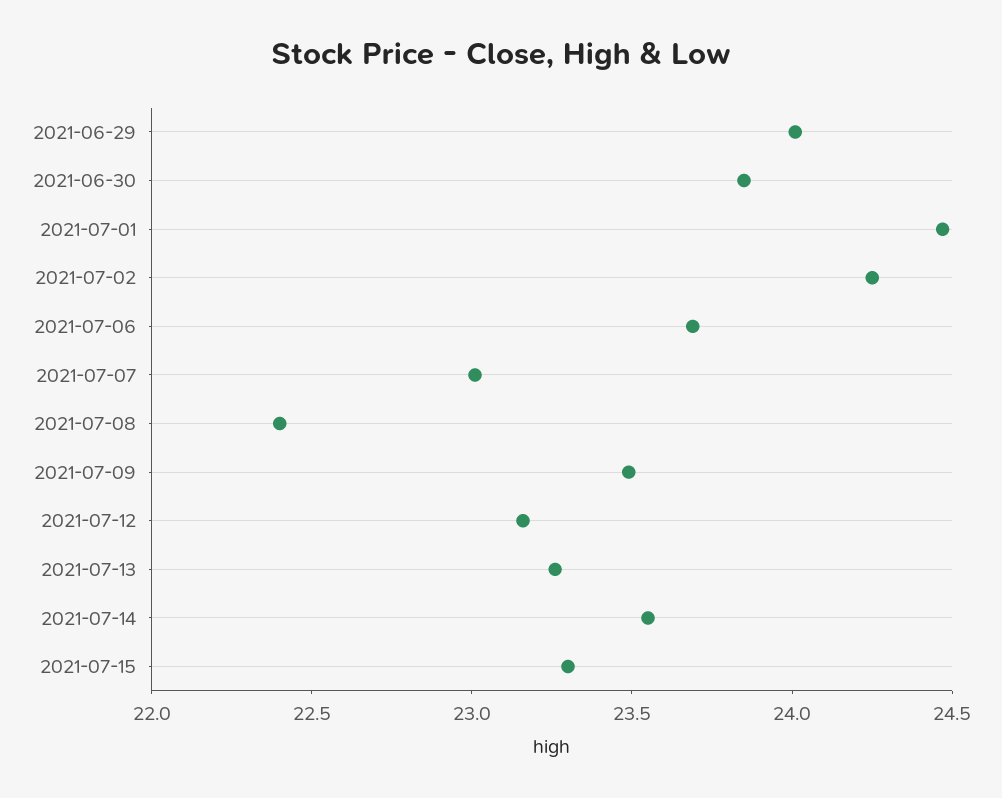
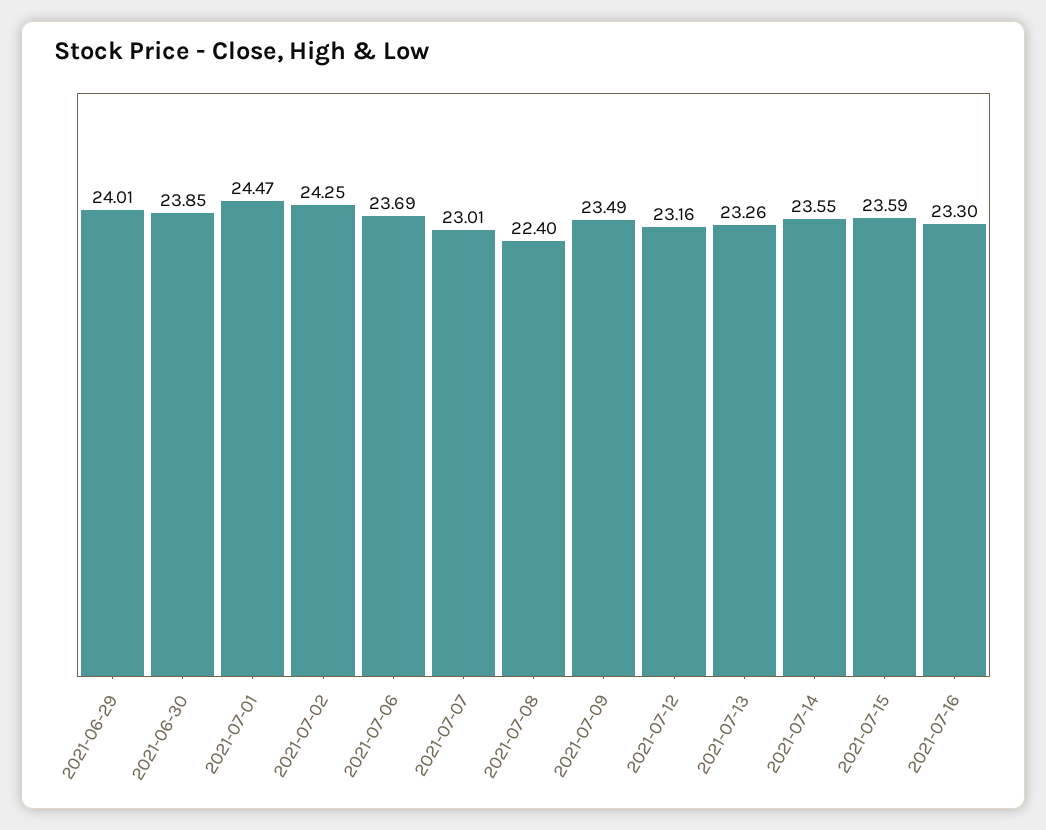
2021-07-15: 23.3 -> 23.59
2021-07-16: none -> 23.3

